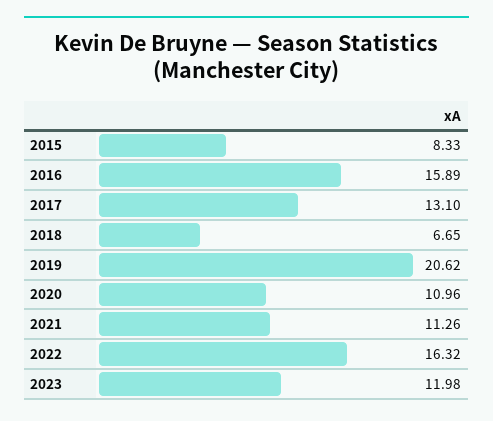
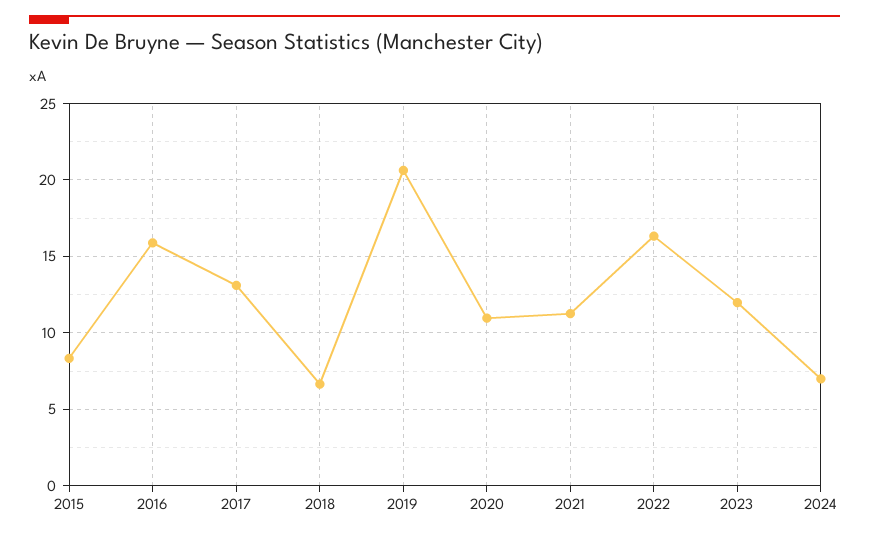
2024: none -> 7

